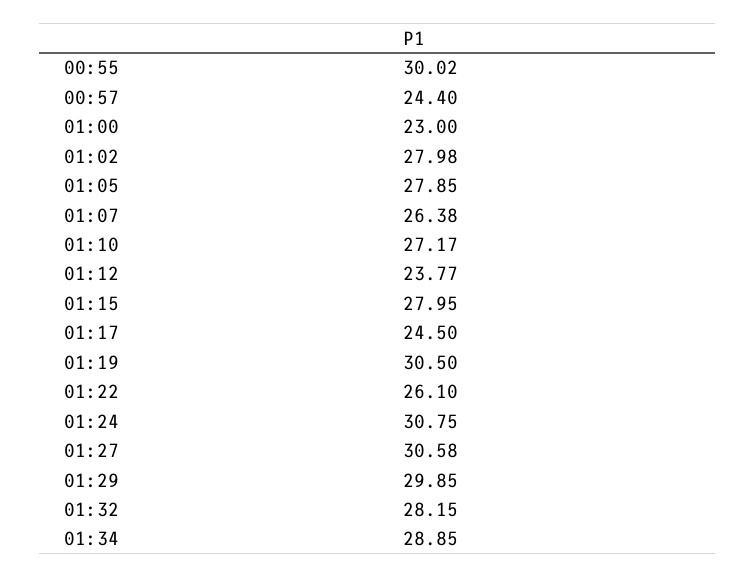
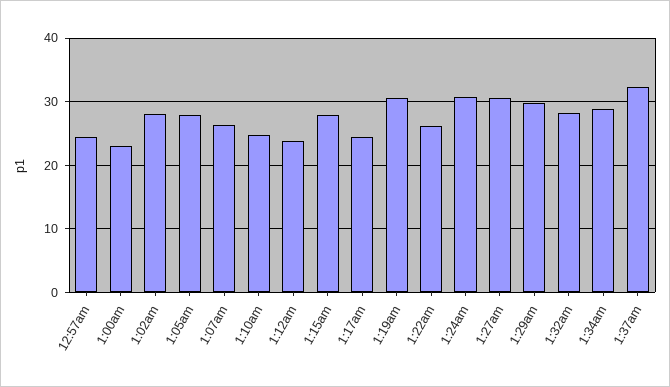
00:55: 30.02 -> none
01:10: 27.17 -> 25
1:37am: none -> 32

